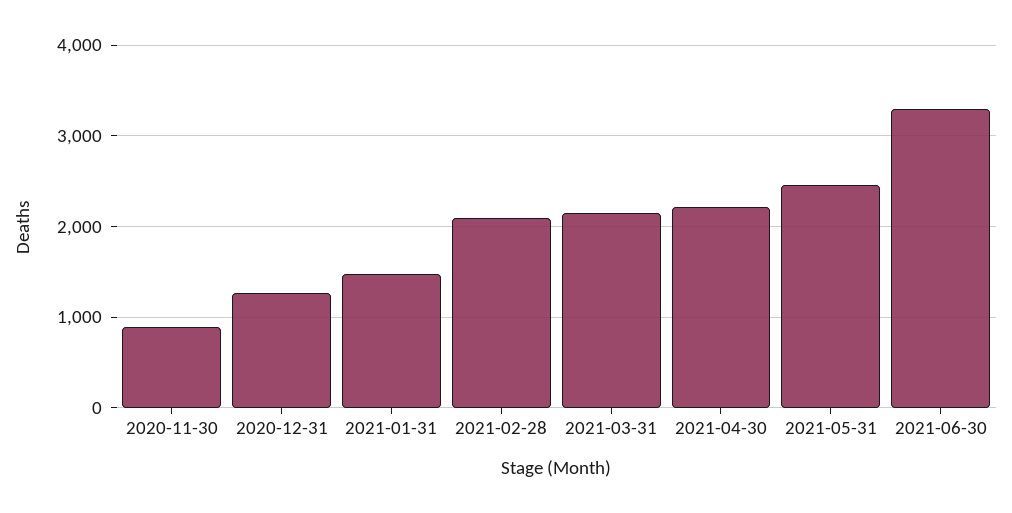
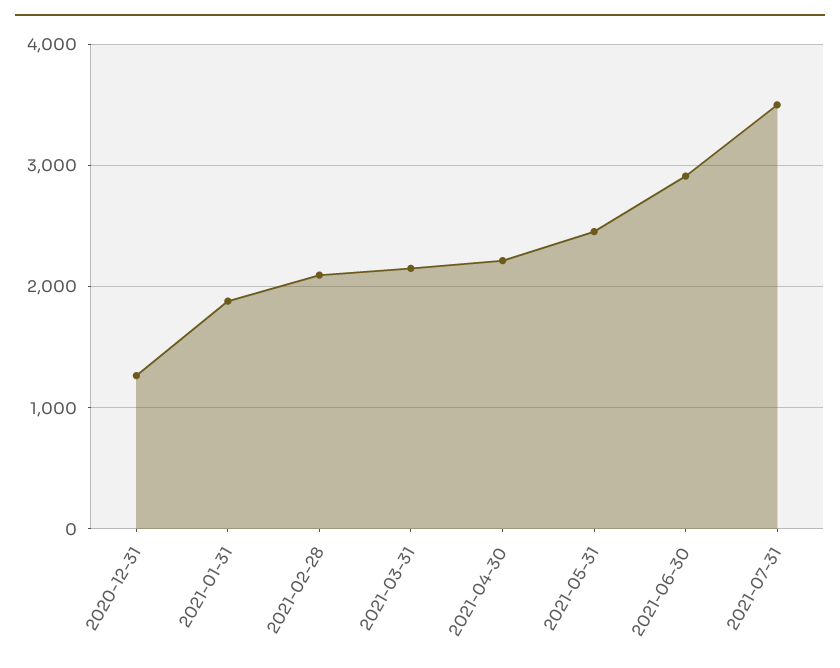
2020-11-30: 900 -> none
2021-01-31: 1500 -> 1900
2021-06-30: 3300 -> 2900
2021-07-31: none -> 3500

